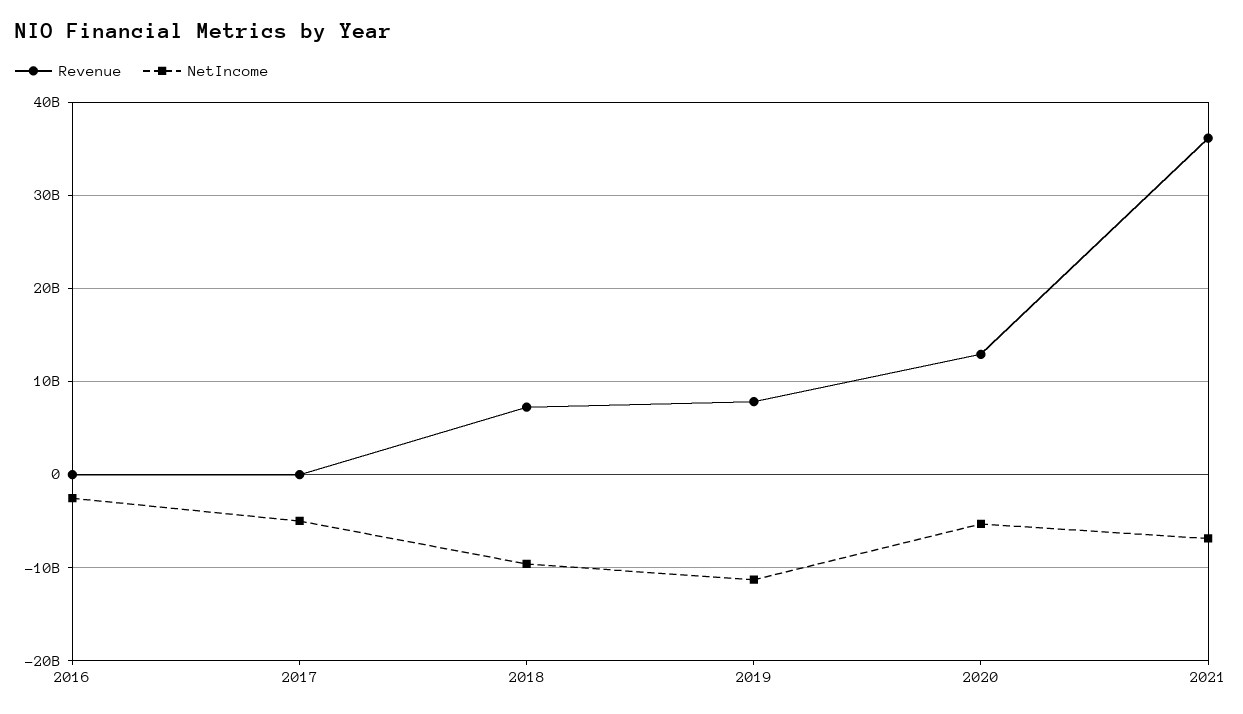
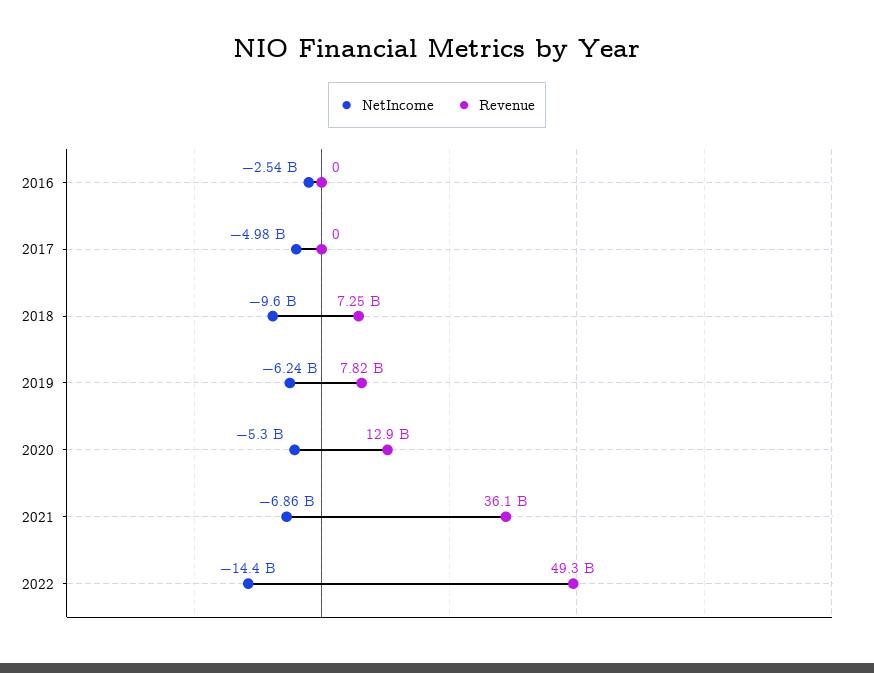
NetIncome, 2019: -11000000000 -> -6240000000
NetIncome, 2022: none -> -14400000000
Revenue, 2022: none -> 49300000000

